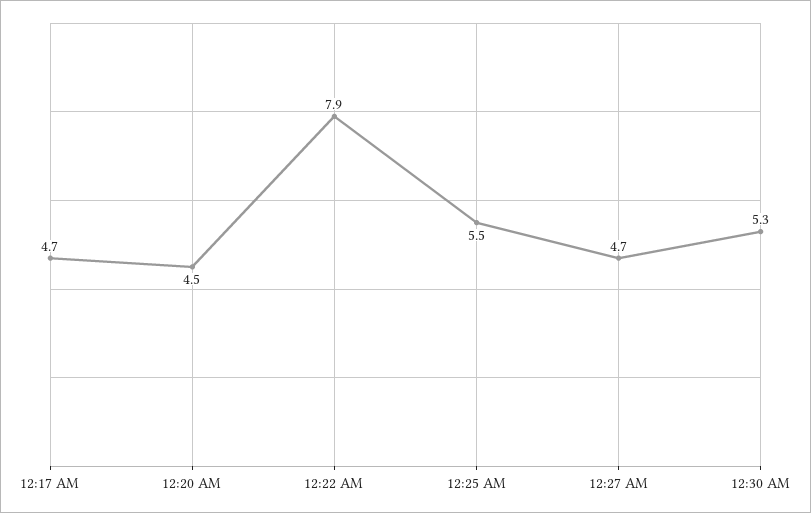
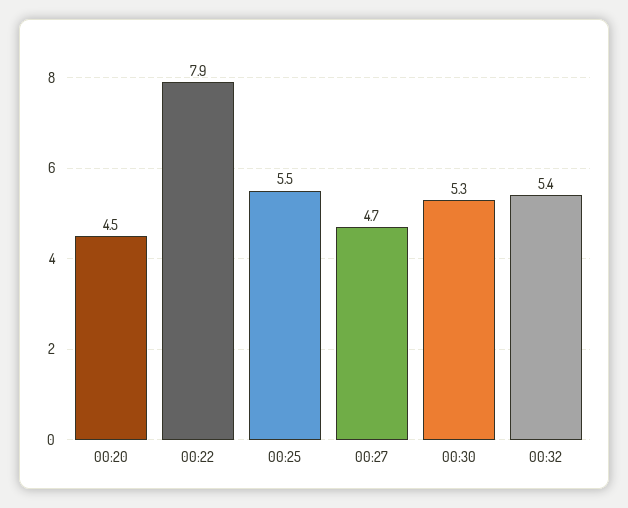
12:17 AM: 4.7 -> none
00:32: none -> 5.4

